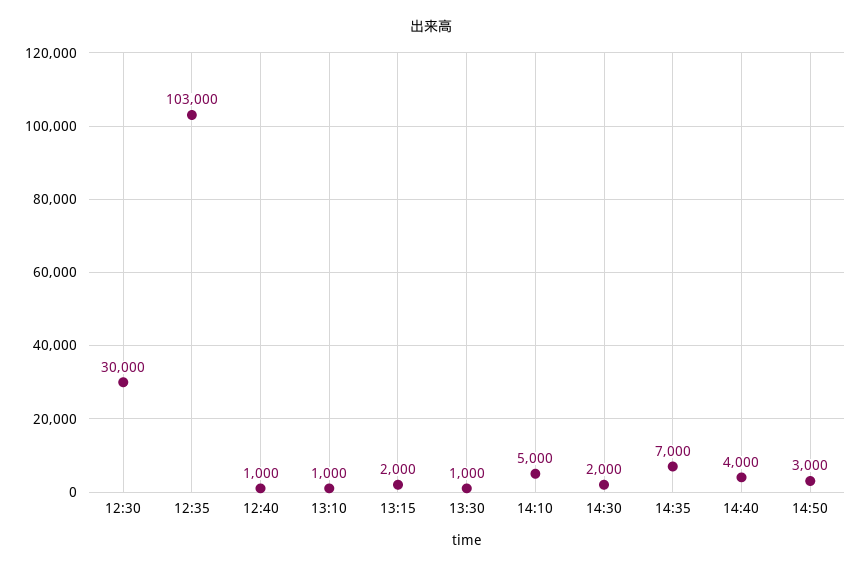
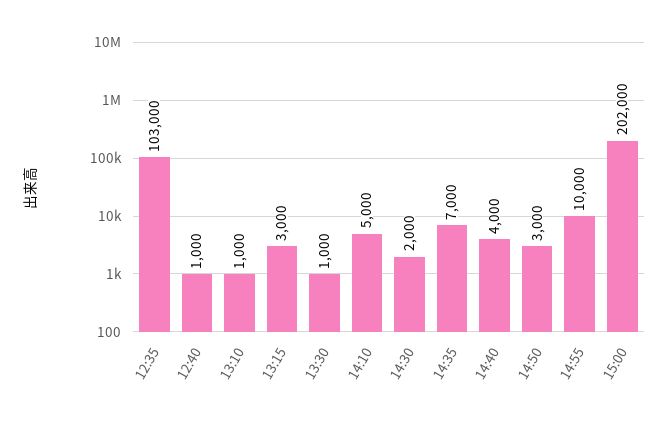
12:30: 30000 -> none
13:15: 2000 -> 3000
14:55: none -> 10000
15:00: none -> 202000

